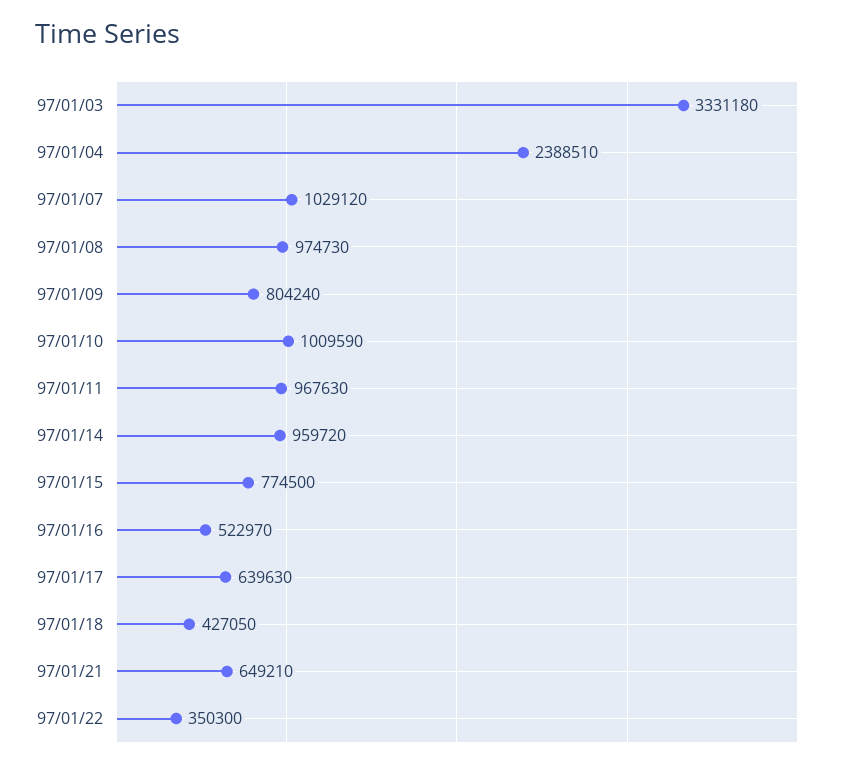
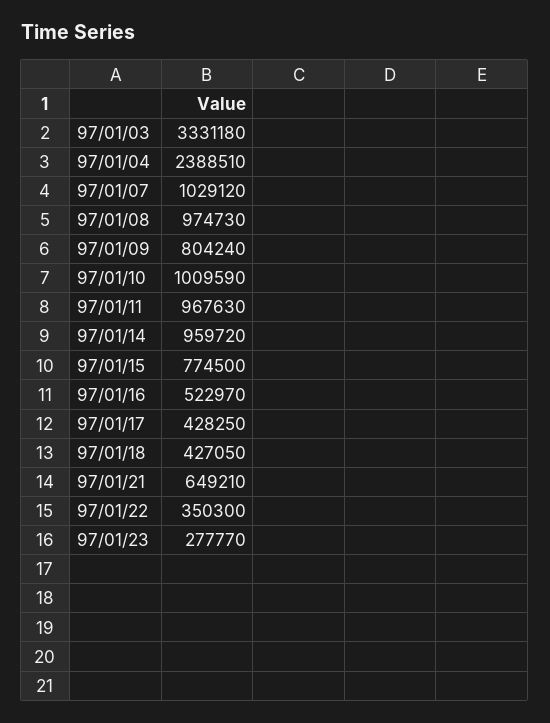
97/01/17: 639630 -> 428250
97/01/23: none -> 277770

